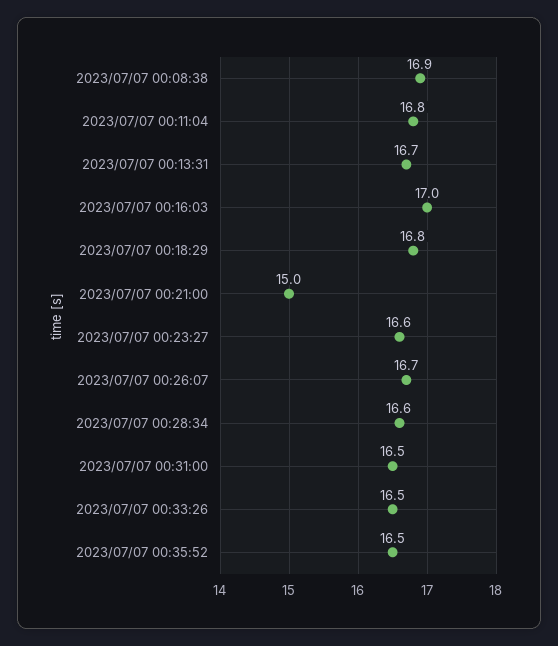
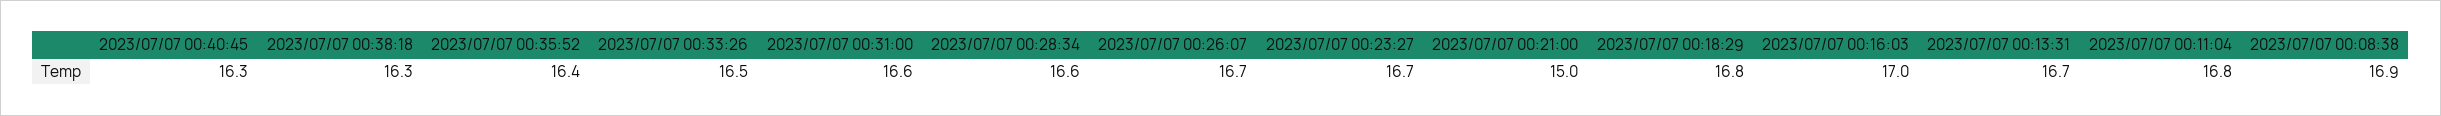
2023/07/07 00:23:27: 16.6 -> 16.7
2023/07/07 00:31:00: 16.5 -> 16.6
2023/07/07 00:35:52: 16.5 -> 16.4
2023/07/07 00:40:45: none -> 16.3
2023/07/07 00:38:18: none -> 16.3

